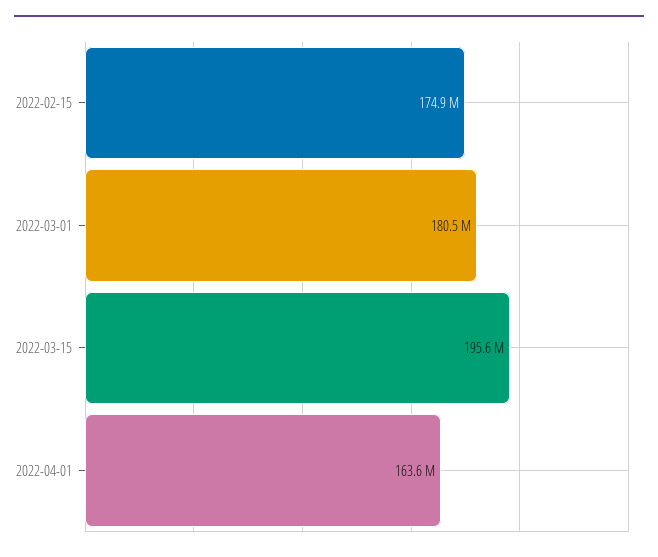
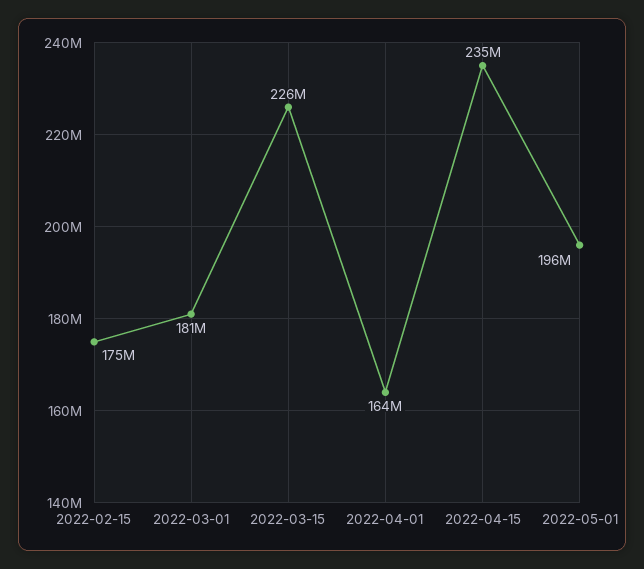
2022-03-15: 195600000 -> 226000000
2022-04-15: none -> 235000000
2022-05-01: none -> 196000000

